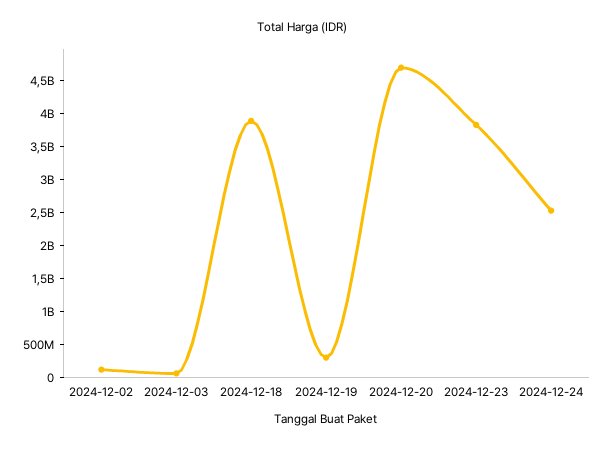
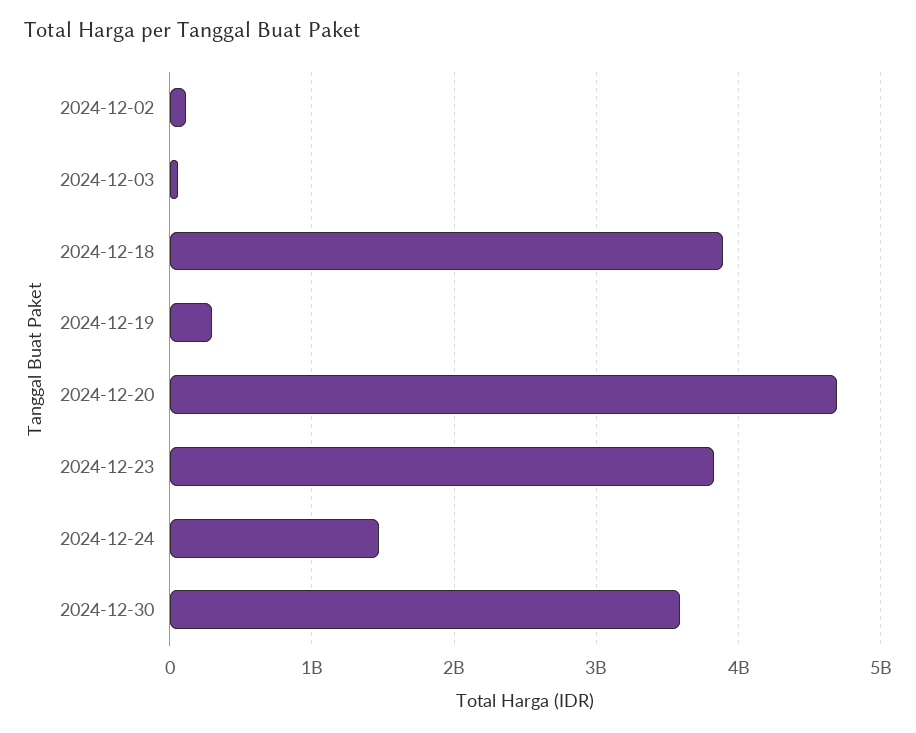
2024-12-24: 2500000000 -> 1500000000
2024-12-30: none -> 3600000000

